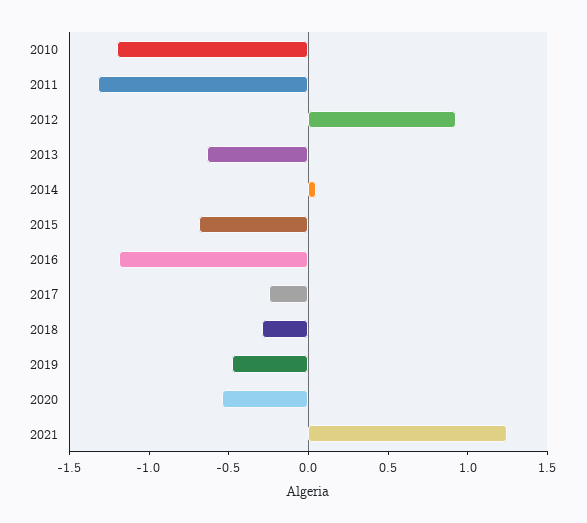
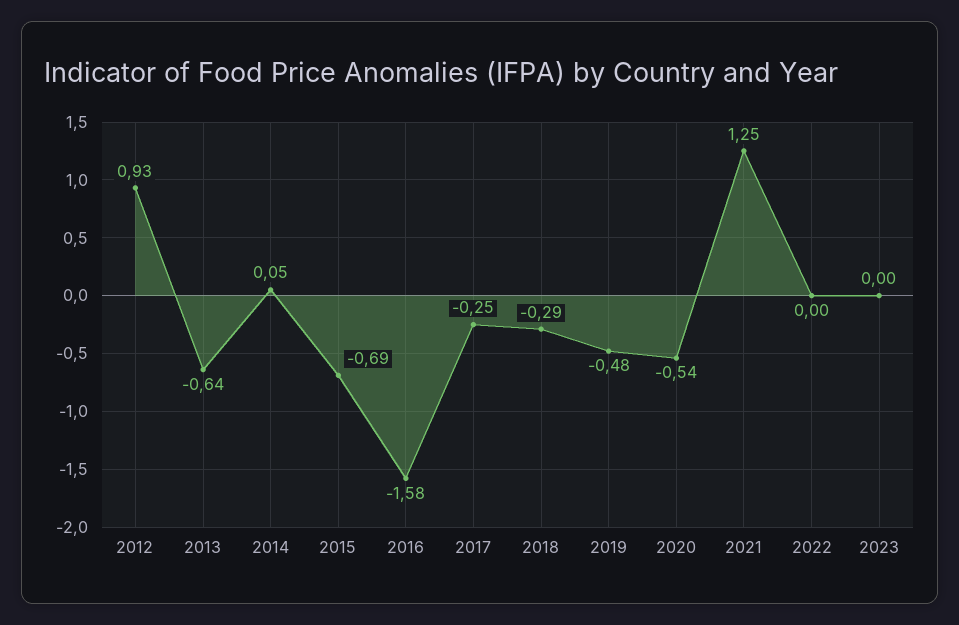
2010: -1.2 -> none
2011: -1.3 -> none
2016: -1.2 -> -1.58
2022: none -> 0
2023: none -> 0

